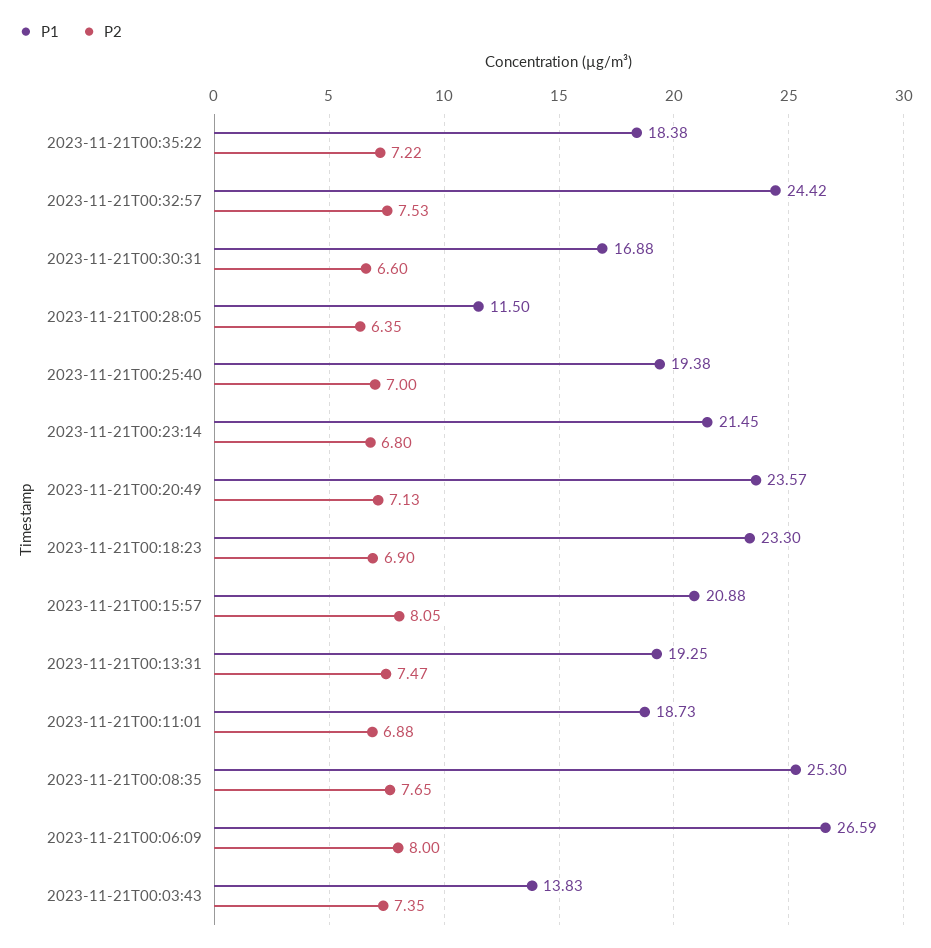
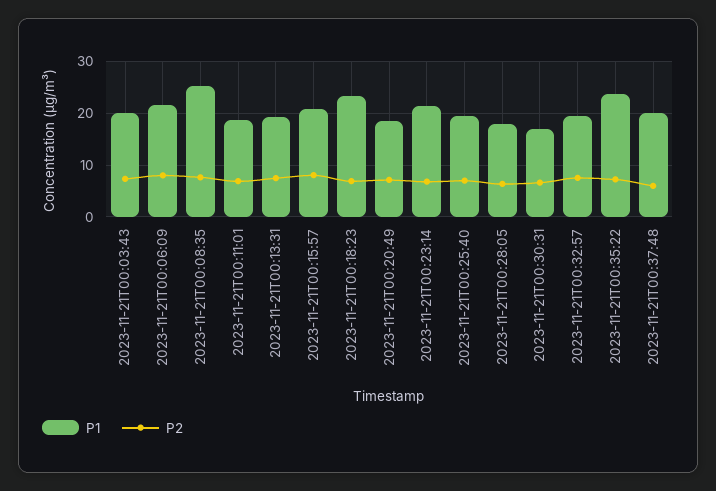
P1, 2023-11-21T00:35:22: 18.38 -> 24
P1, 2023-11-21T00:32:57: 24.42 -> 20
P1, 2023-11-21T00:28:05: 11.5 -> 18
P1, 2023-11-21T00:20:49: 23.57 -> 18
P1, 2023-11-21T00:06:09: 26.59 -> 22
P1, 2023-11-21T00:03:43: 13.83 -> 20
P1, 2023-11-21T00:37:48: none -> 20
P2, 2023-11-21T00:37:48: none -> 6

